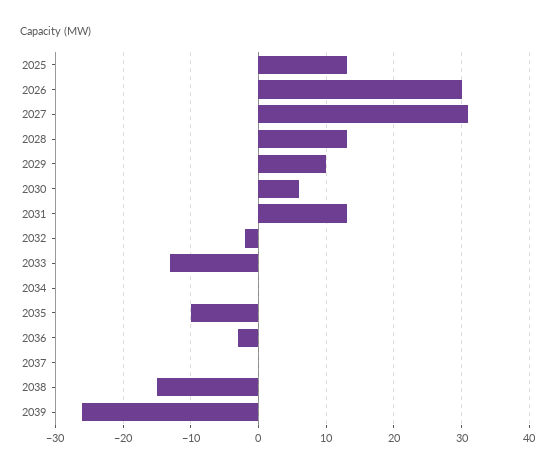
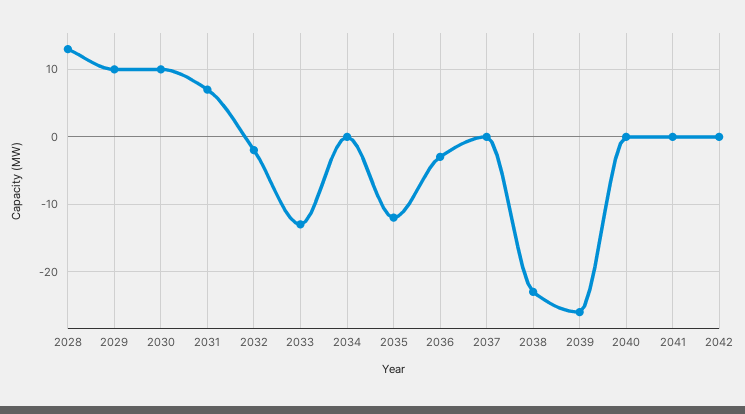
2025: 13 -> none
2026: 30 -> none
2027: 31 -> none
2030: 6 -> 10
2031: 13 -> 7
2035: -10 -> -12
2038: -15 -> -23
2040: none -> 0
2041: none -> 0
2042: none -> 0

